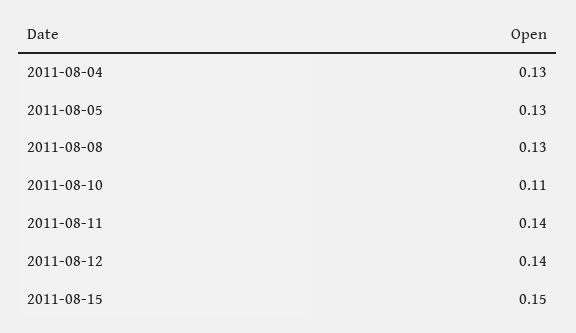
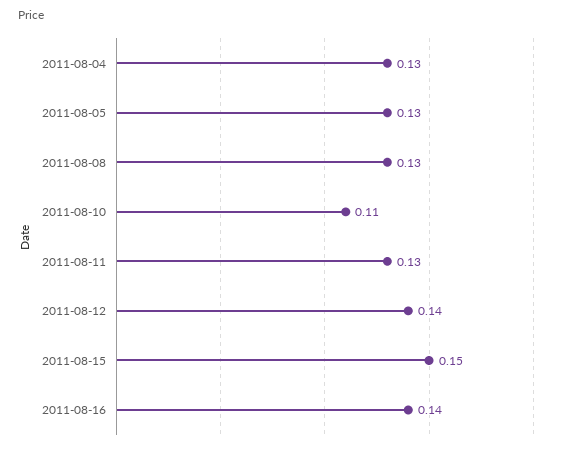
2011-08-11: 0.14 -> 0.13
2011-08-16: none -> 0.14

